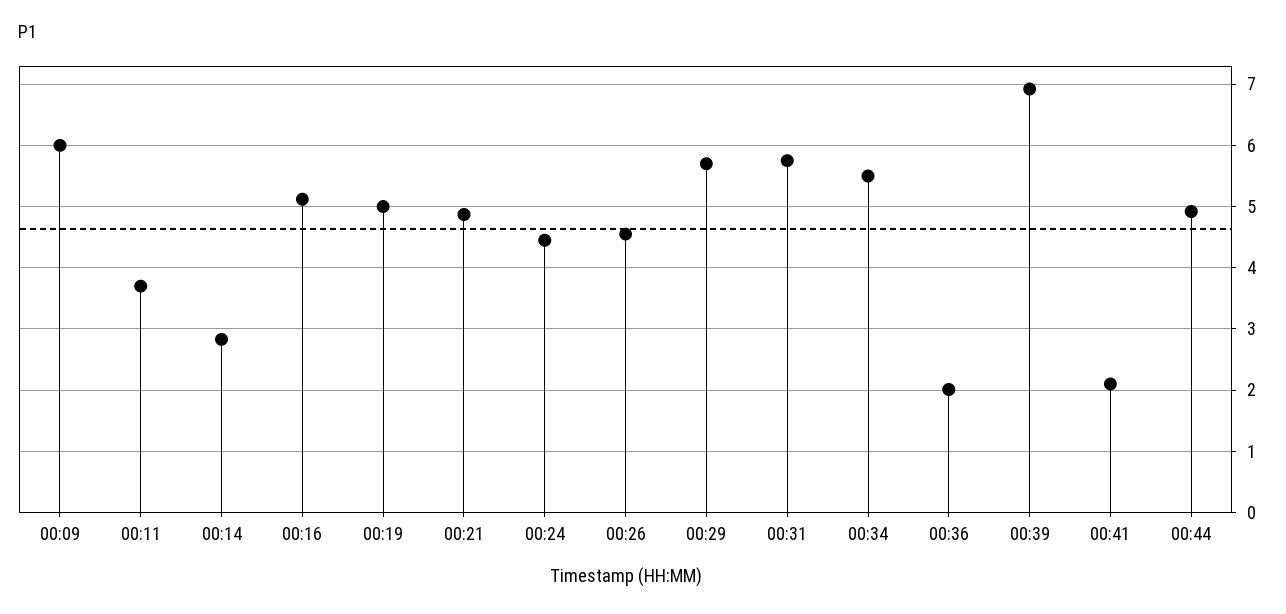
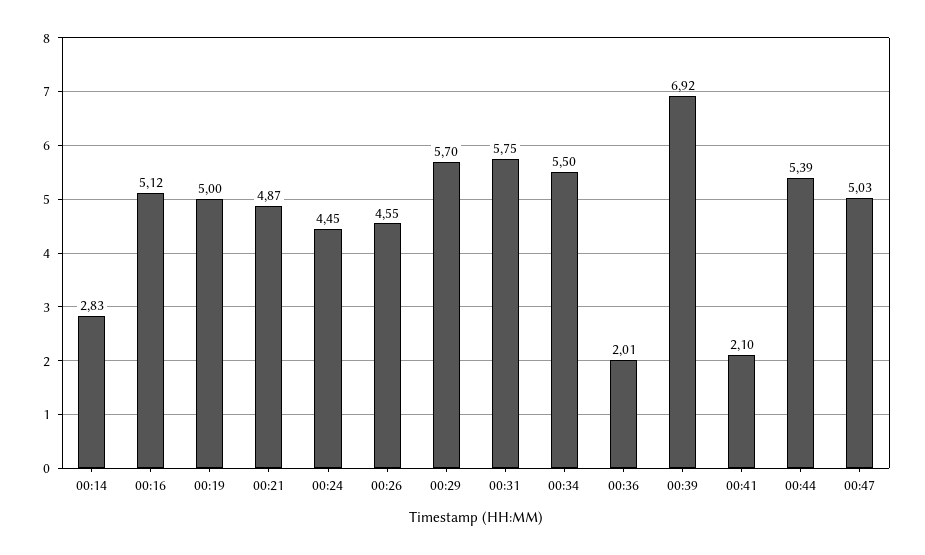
00:09: 6 -> none
00:11: 3.7 -> none
00:44: 4.9 -> 5.39
00:47: none -> 5.03

